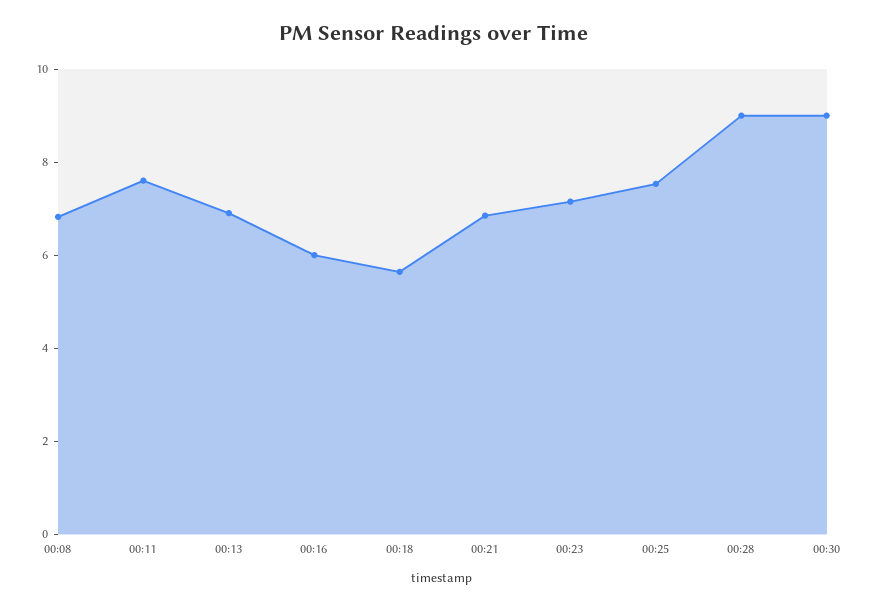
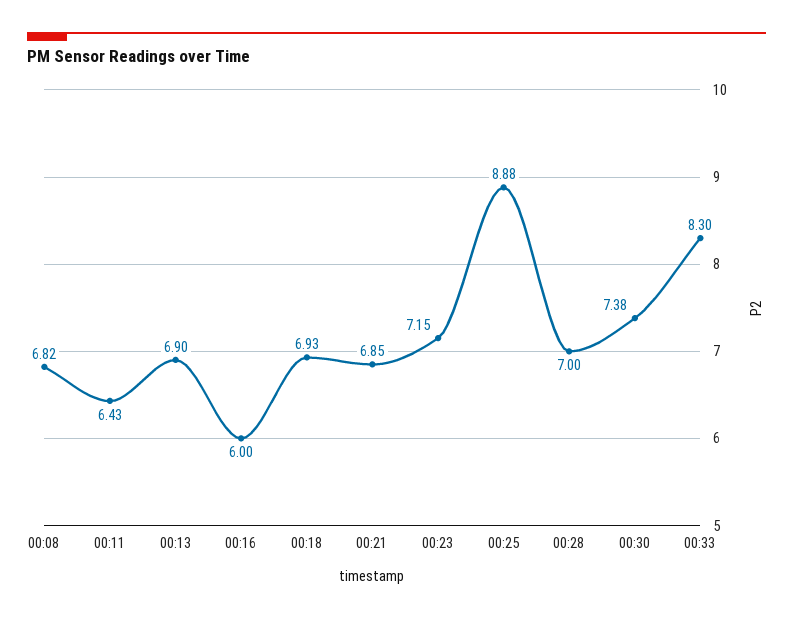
00:11: 7.5 -> 6.43
00:18: 5.5 -> 6.93
00:25: 7.5 -> 8.88
00:28: 9 -> 7
00:30: 9 -> 7.38
00:33: none -> 8.3

